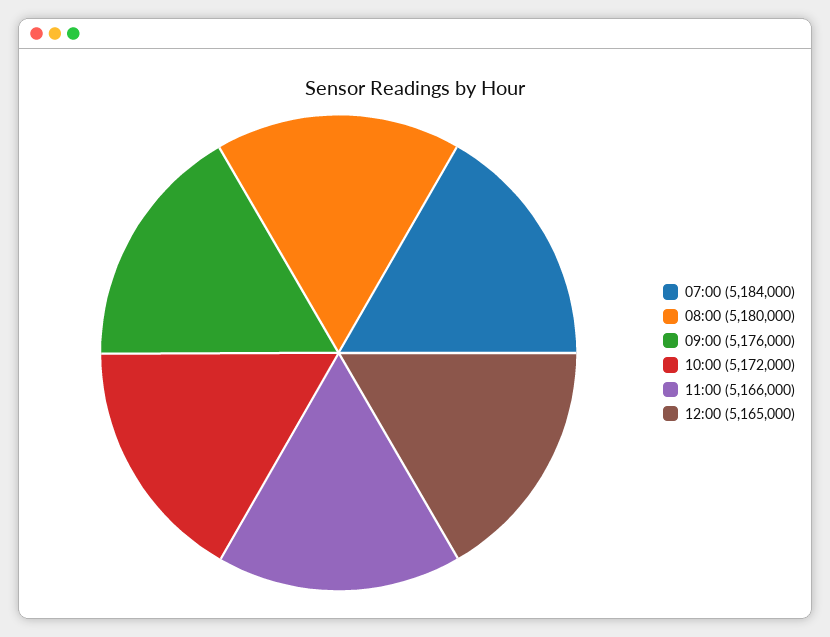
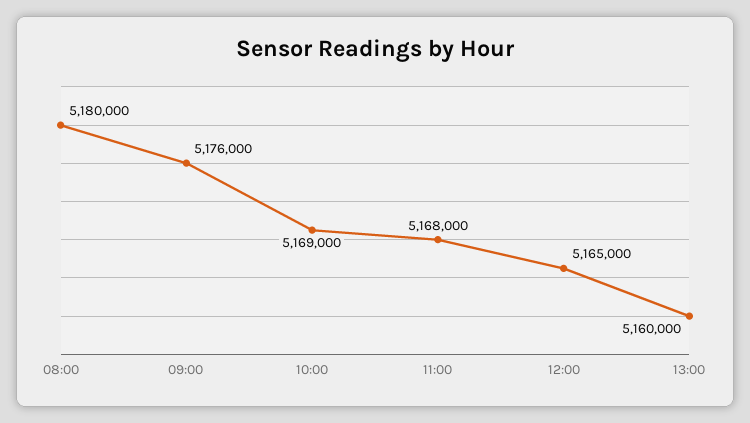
07:00: 5184000 -> none
10:00: 5172000 -> 5169000
11:00: 5166000 -> 5168000
13:00: none -> 5160000

